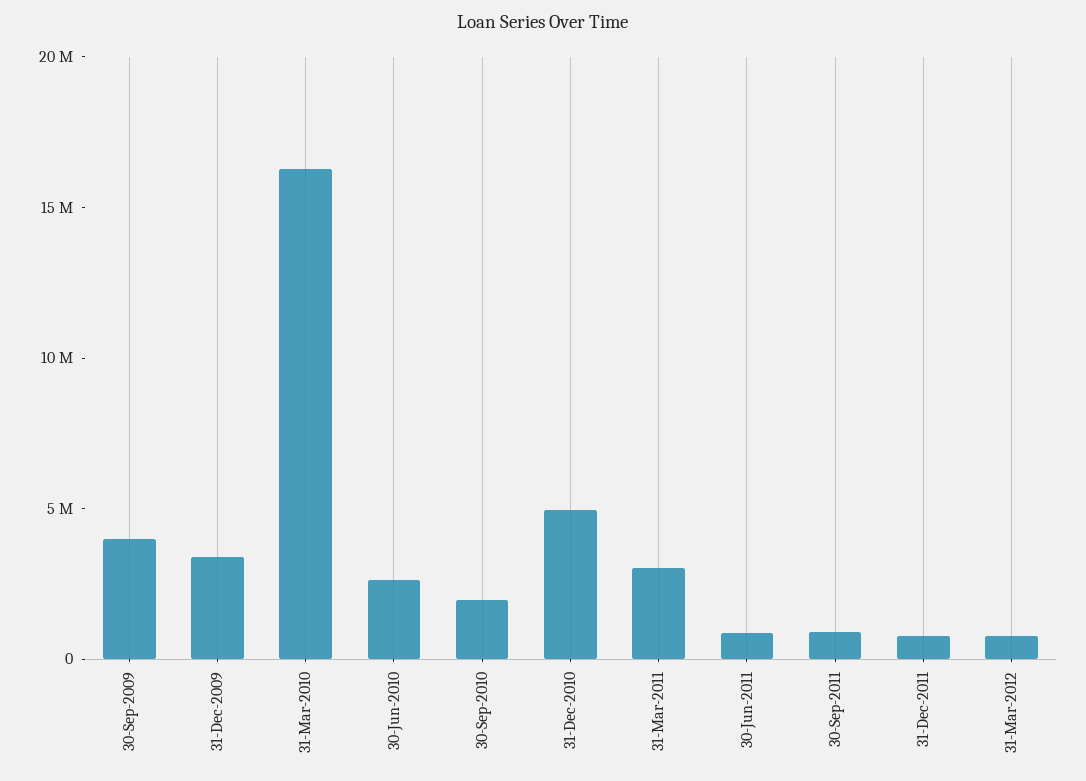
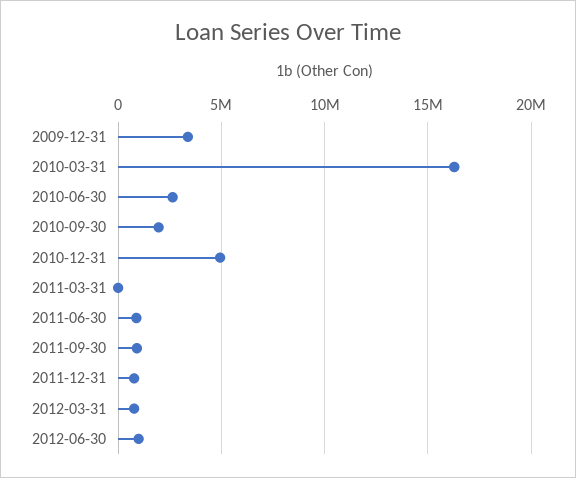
30-Sep-2009: 4000000 -> none
31-Mar-2011: 3000000 -> 0
2012-06-30: none -> 1000000

